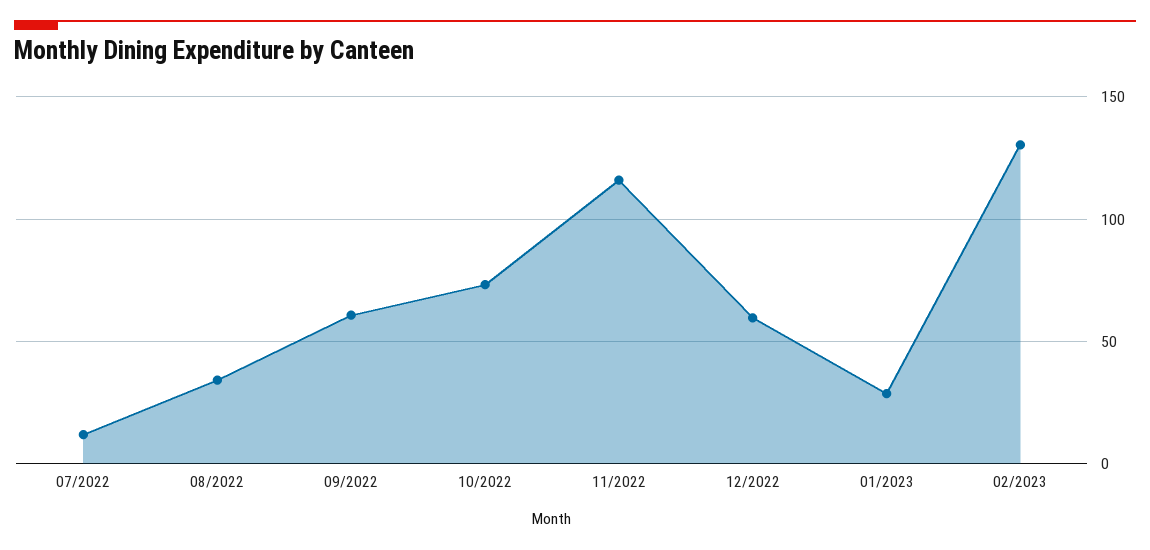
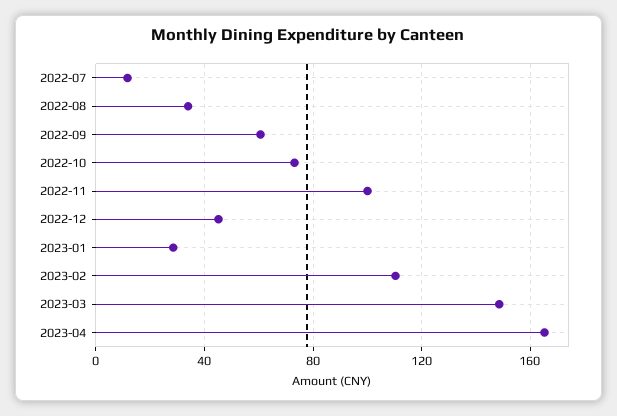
11/2022: 115 -> 100
12/2022: 60 -> 45
02/2023: 130 -> 110
2023-03: none -> 150
2023-04: none -> 165

